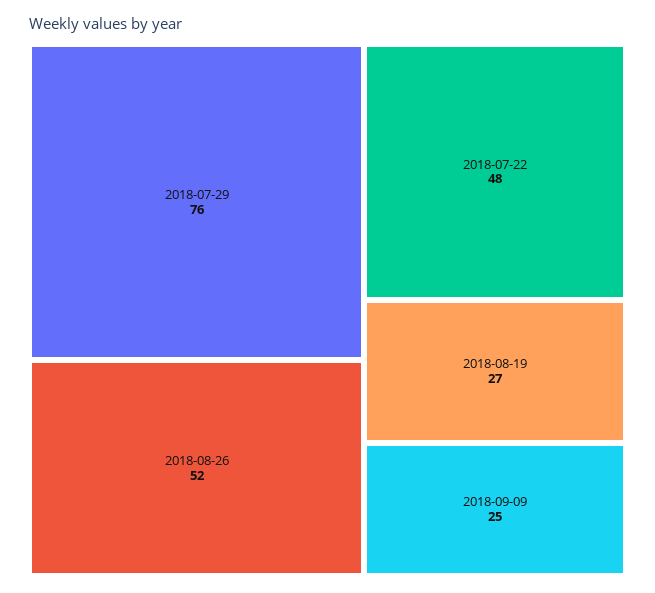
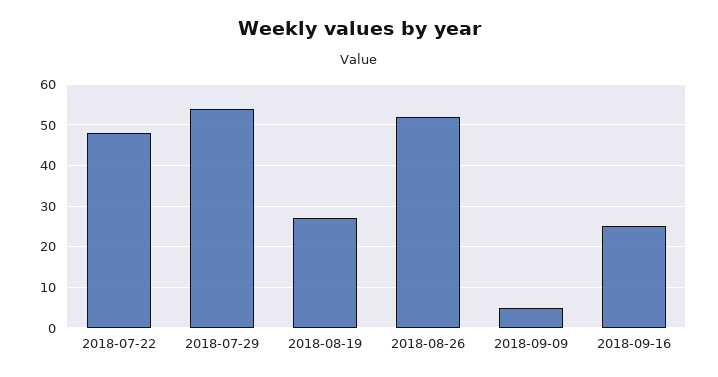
2018-07-29: 76 -> 55
2018-09-09: 25 -> 5
2018-09-16: none -> 25

